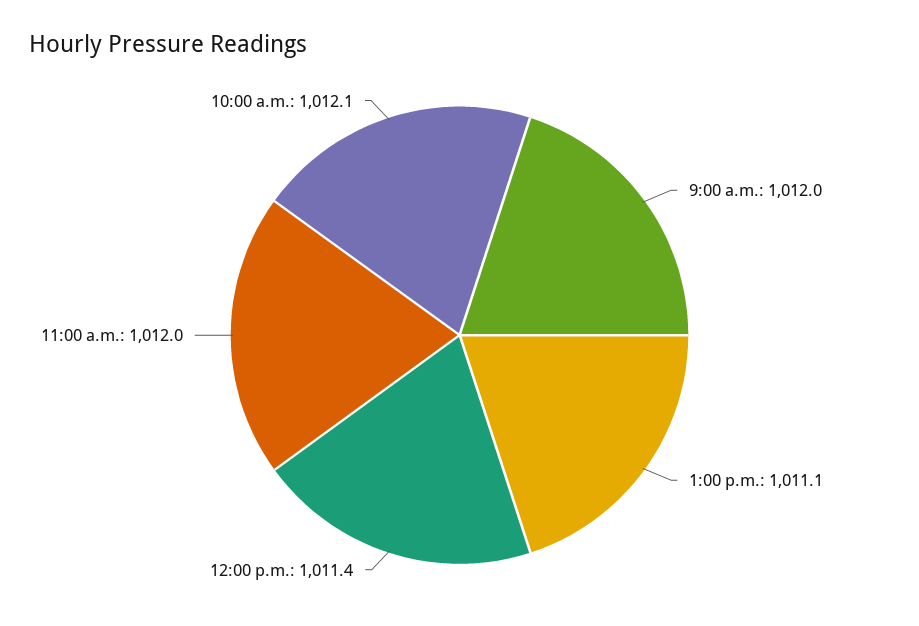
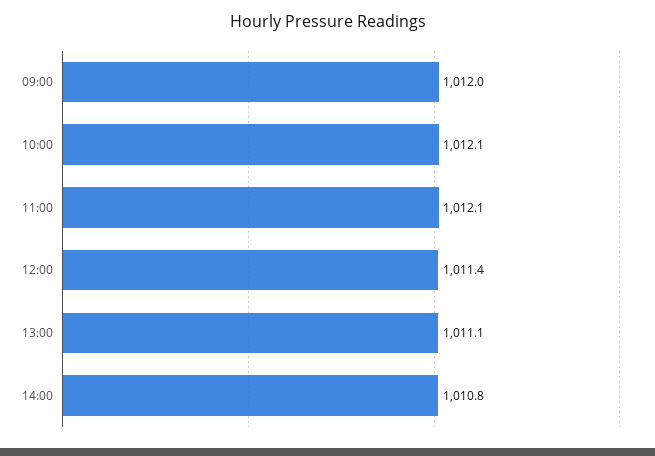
11:00 a.m.: 1012 -> 1012.1
14:00: none -> 1010.8

